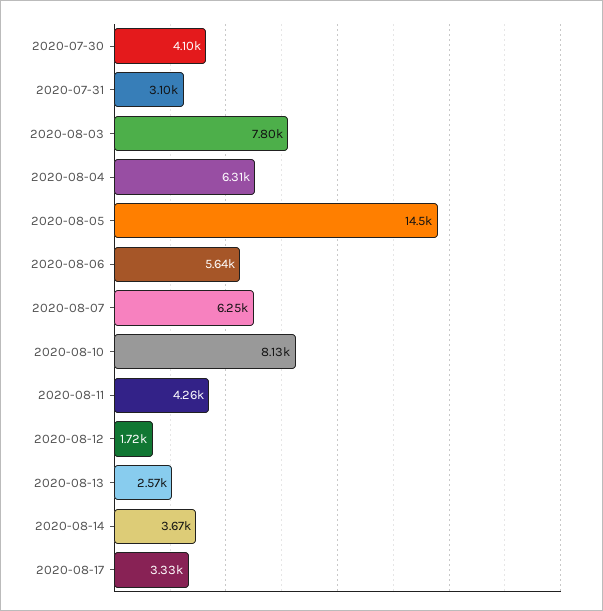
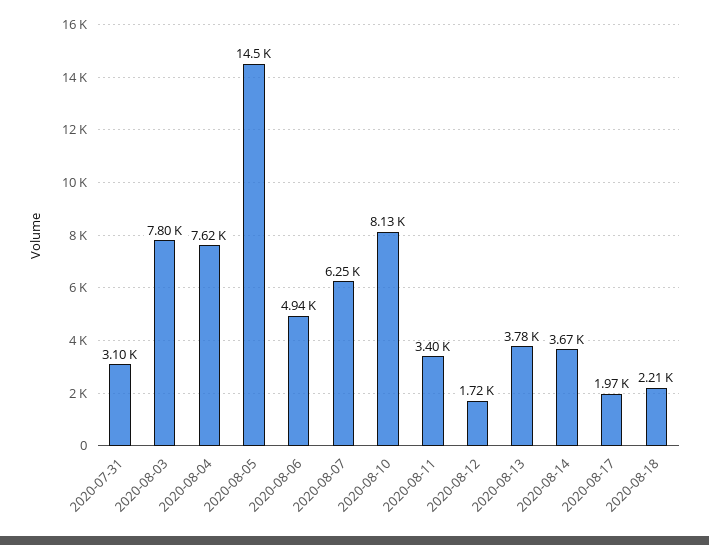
2020-07-30: 4100 -> none
2020-08-04: 6310 -> 7620
2020-08-06: 5640 -> 4940
2020-08-11: 4260 -> 3400
2020-08-13: 2570 -> 3780
2020-08-17: 3330 -> 1970
2020-08-18: none -> 2210

